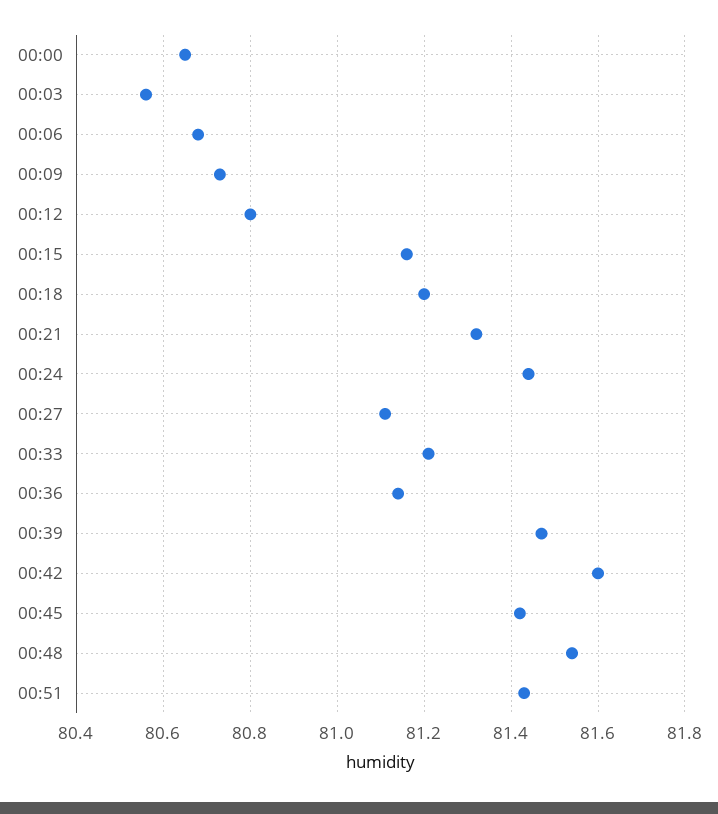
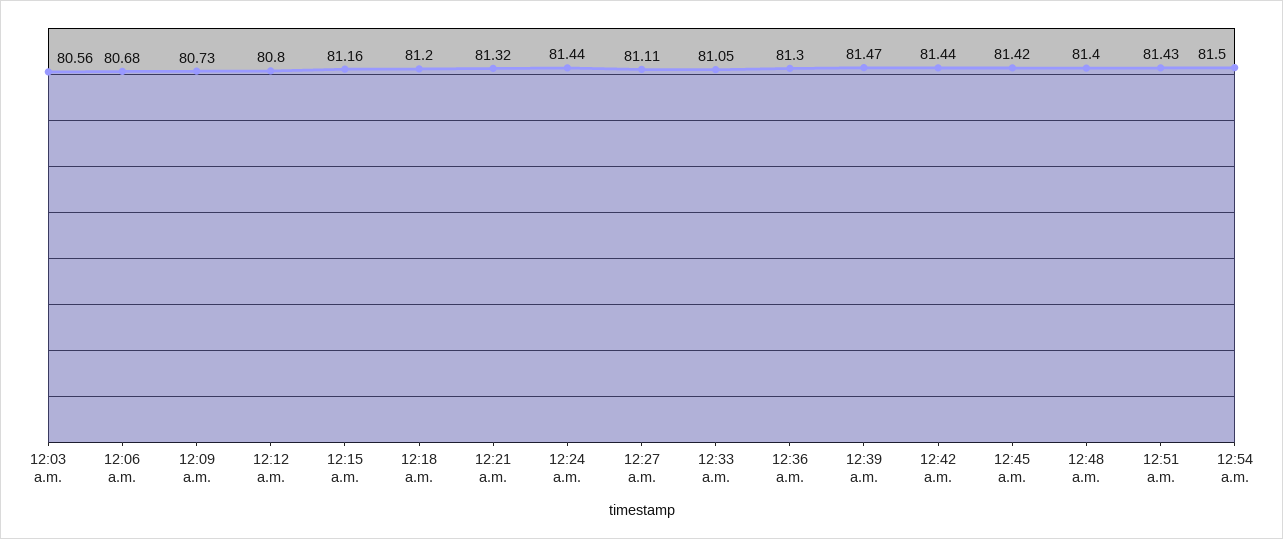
00:00: 80.65 -> none
00:33: 81.2 -> 81.05
00:36: 81.15 -> 81.3
00:42: 81.6 -> 81.44
00:48: 81.55 -> 81.4
12:54 a.m.: none -> 81.5

